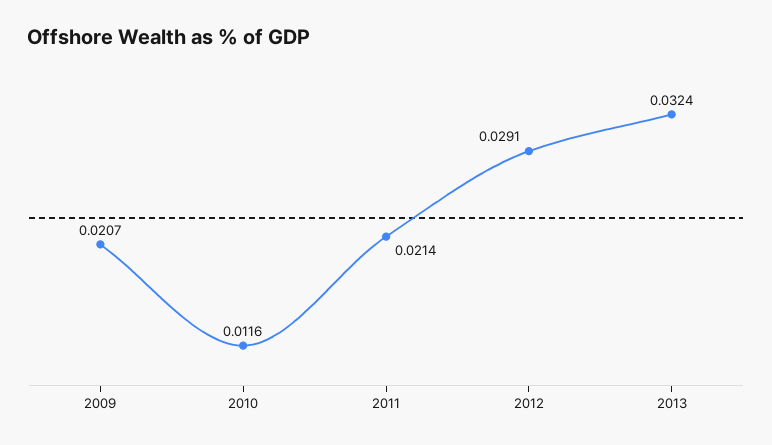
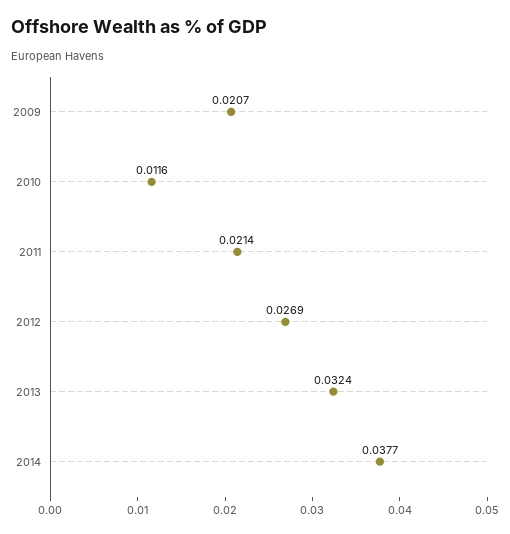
2012: 0.0291 -> 0.0269
2014: none -> 0.0377

